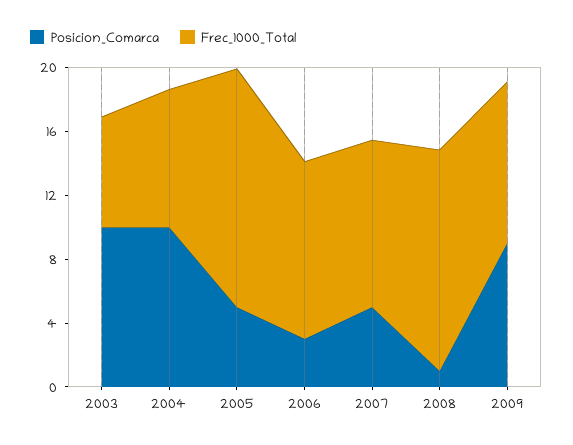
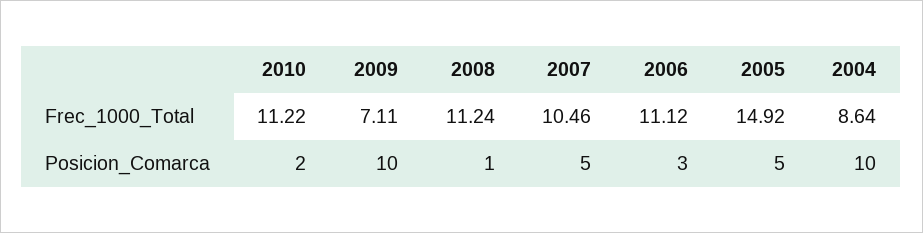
Posicion_Comarca, 2003: 10 -> none
Frec_1000_Total, 2003: 7 -> none
Frec_1000_Total, 2008: 14 -> 11.24
Posicion_Comarca, 2009: 9 -> 10
Frec_1000_Total, 2009: 10 -> 7.11
Frec_1000_Total, 2010: none -> 11.22
Posicion_Comarca, 2010: none -> 2

